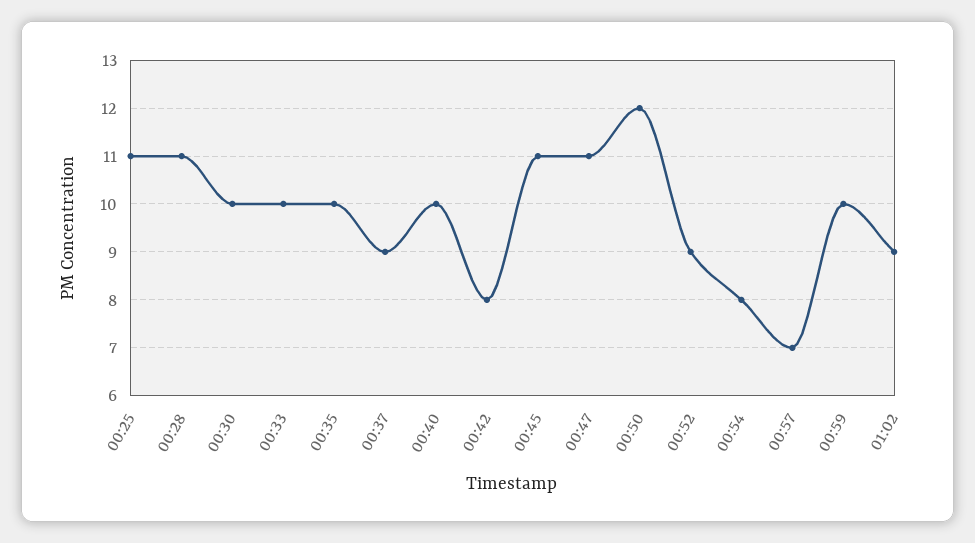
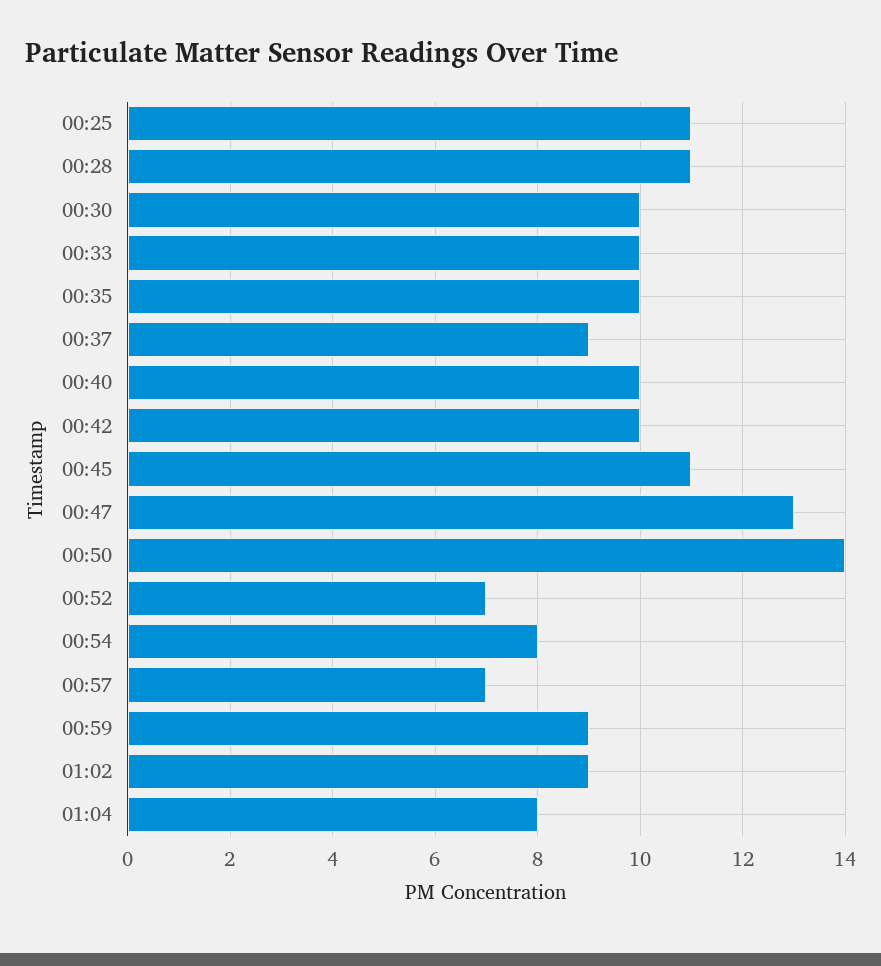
00:42: 8 -> 10
00:47: 11 -> 13
00:50: 12 -> 14
00:52: 9 -> 7
00:59: 10 -> 9
01:04: none -> 8

